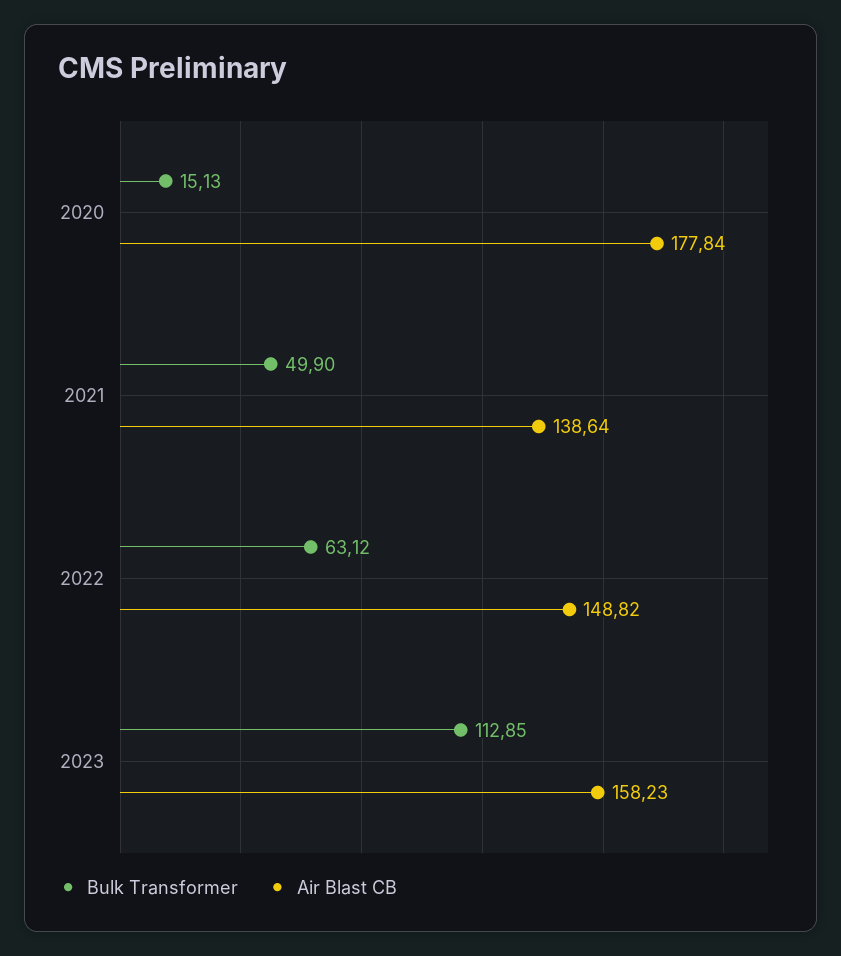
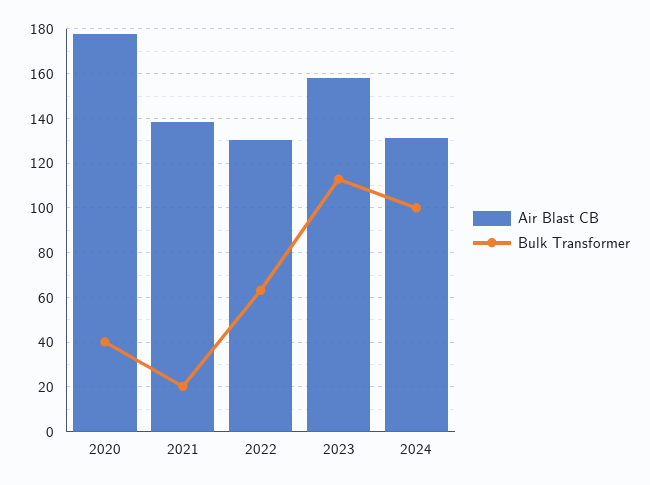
Bulk Transformer, 2020: 15.13 -> 40
Bulk Transformer, 2021: 49.9 -> 20
Air Blast CB, 2022: 148.82 -> 130
Air Blast CB, 2024: none -> 130
Bulk Transformer, 2024: none -> 100

